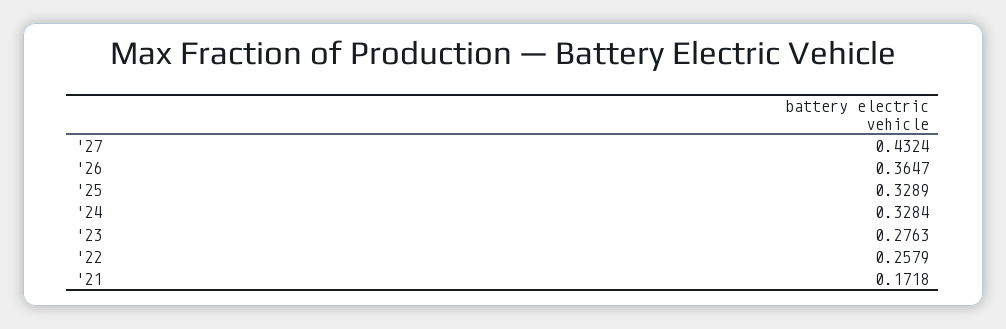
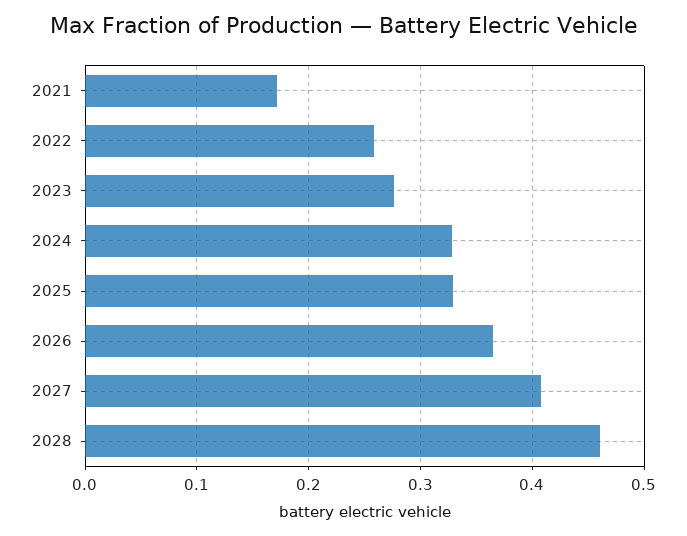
'27: 0.4324 -> 0.41
2028: none -> 0.46

